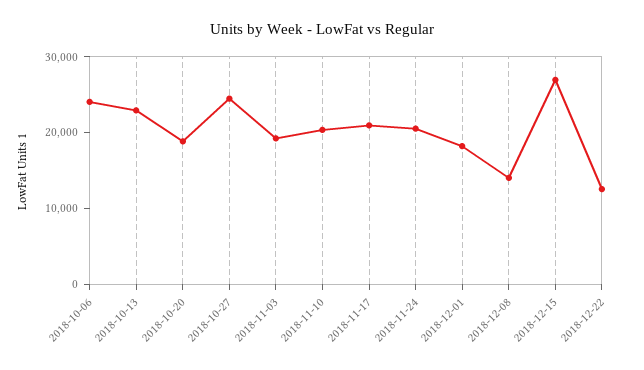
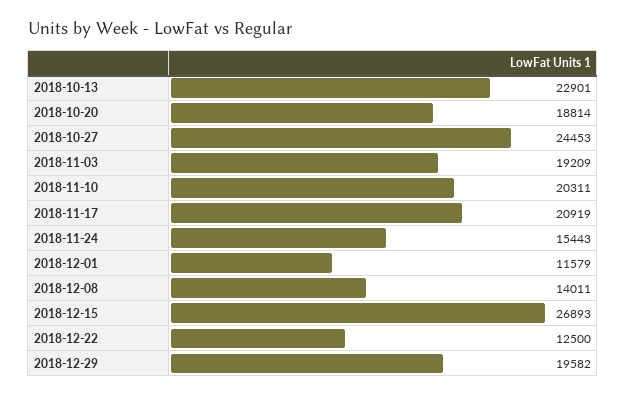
2018-10-06: 24000 -> none
2018-11-24: 20000 -> 15443
2018-12-01: 18000 -> 11579
2018-12-29: none -> 19582

